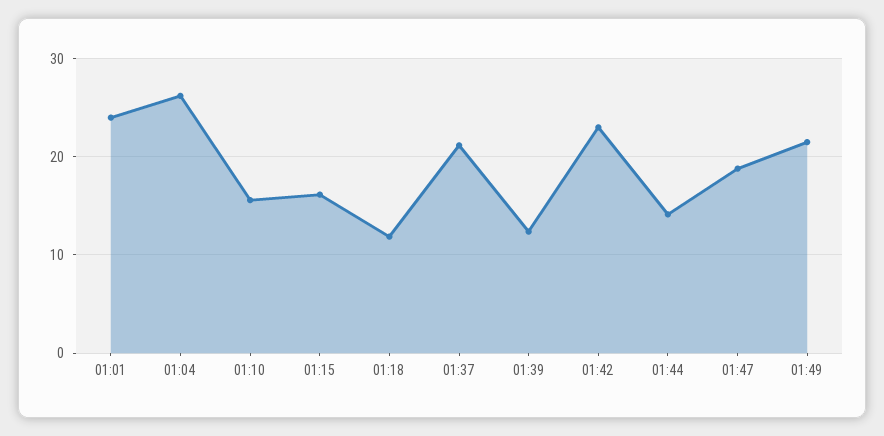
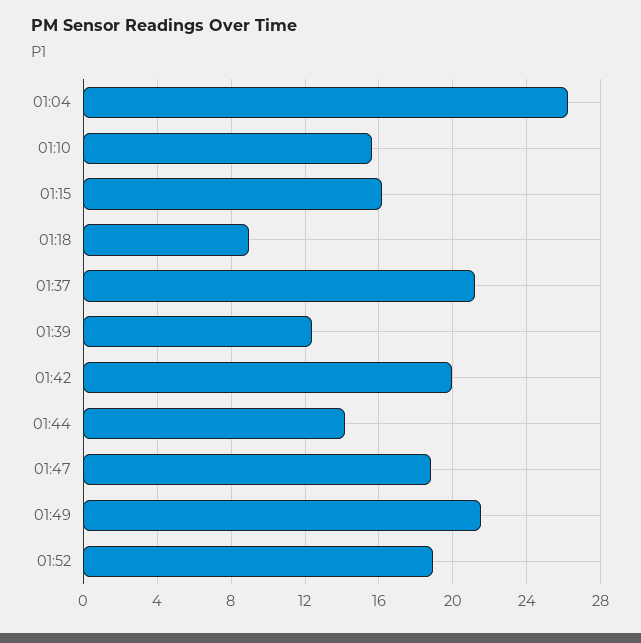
01:01: 24 -> none
01:18: 12 -> 9
01:42: 23 -> 20
01:52: none -> 19

